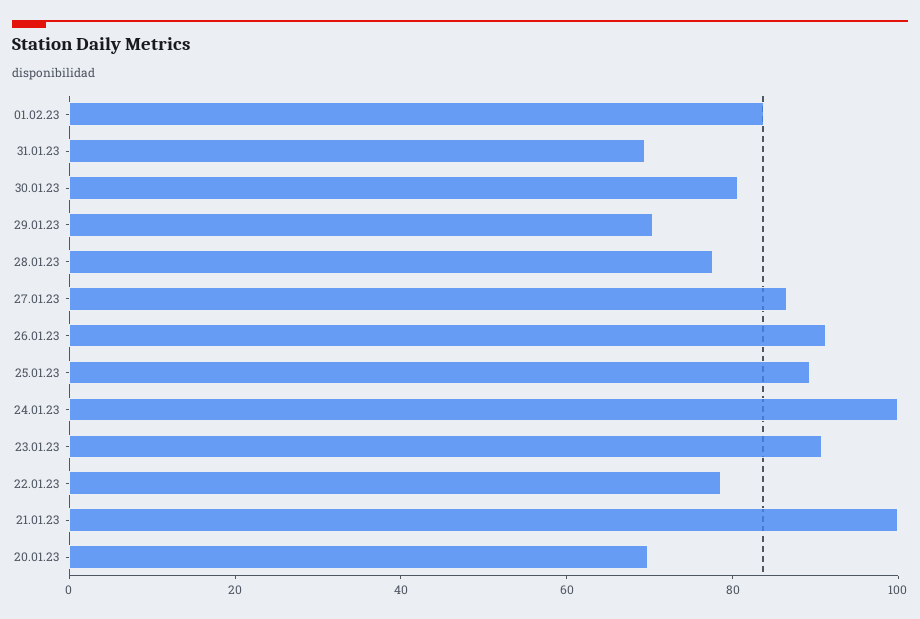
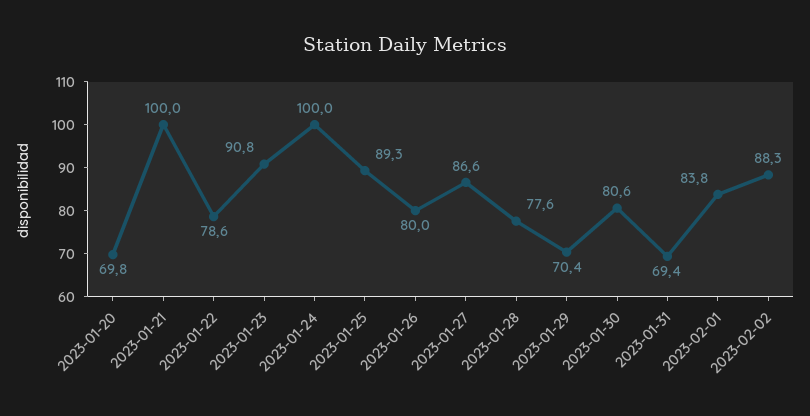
26.01.23: 90 -> 80
2023-02-02: none -> 88.3

